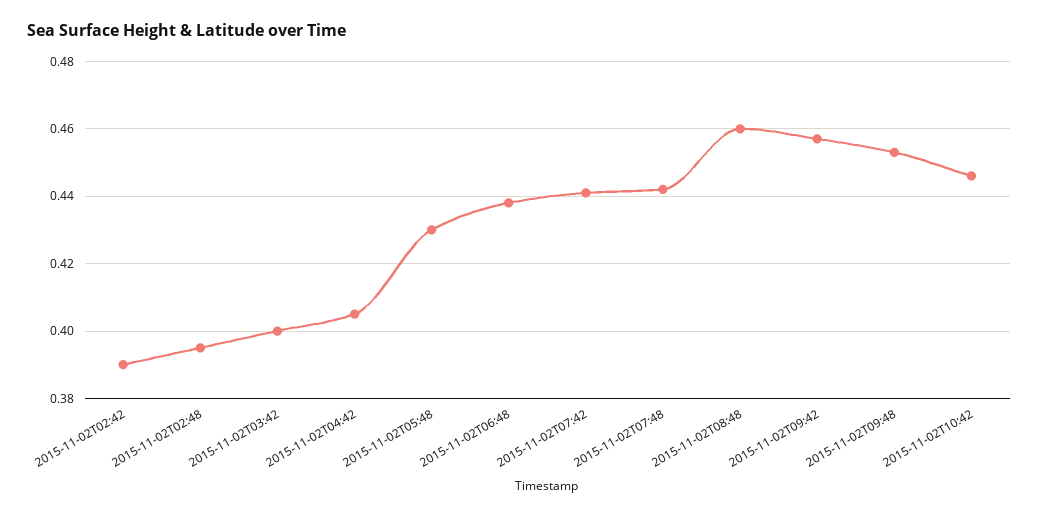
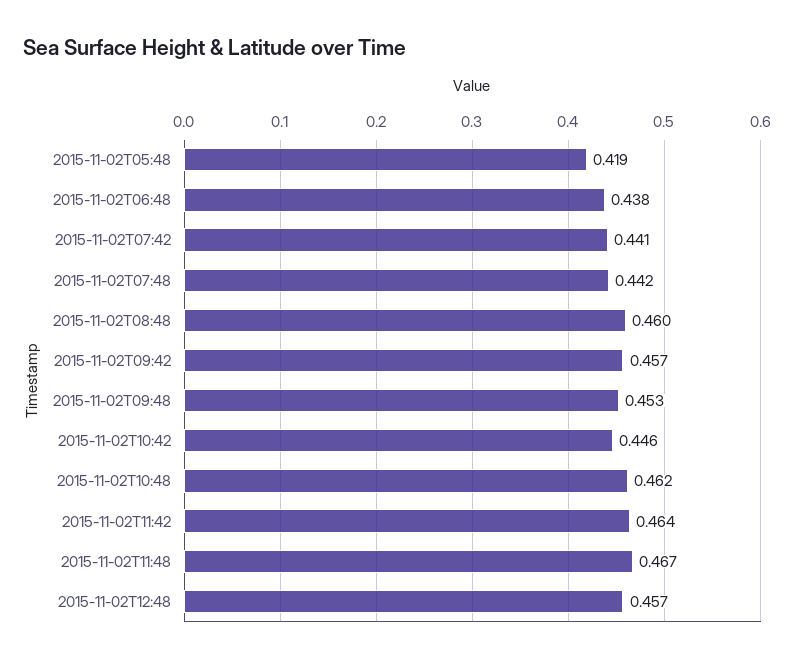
2015-11-02T02:42: 0.39 -> none
2015-11-02T02:48: 0.395 -> none
2015-11-02T03:42: 0.4 -> none
2015-11-02T04:42: 0.405 -> none
2015-11-02T05:48: 0.43 -> 0.419
2015-11-02T10:48: none -> 0.462
2015-11-02T11:42: none -> 0.464
2015-11-02T11:48: none -> 0.467
2015-11-02T12:48: none -> 0.457

